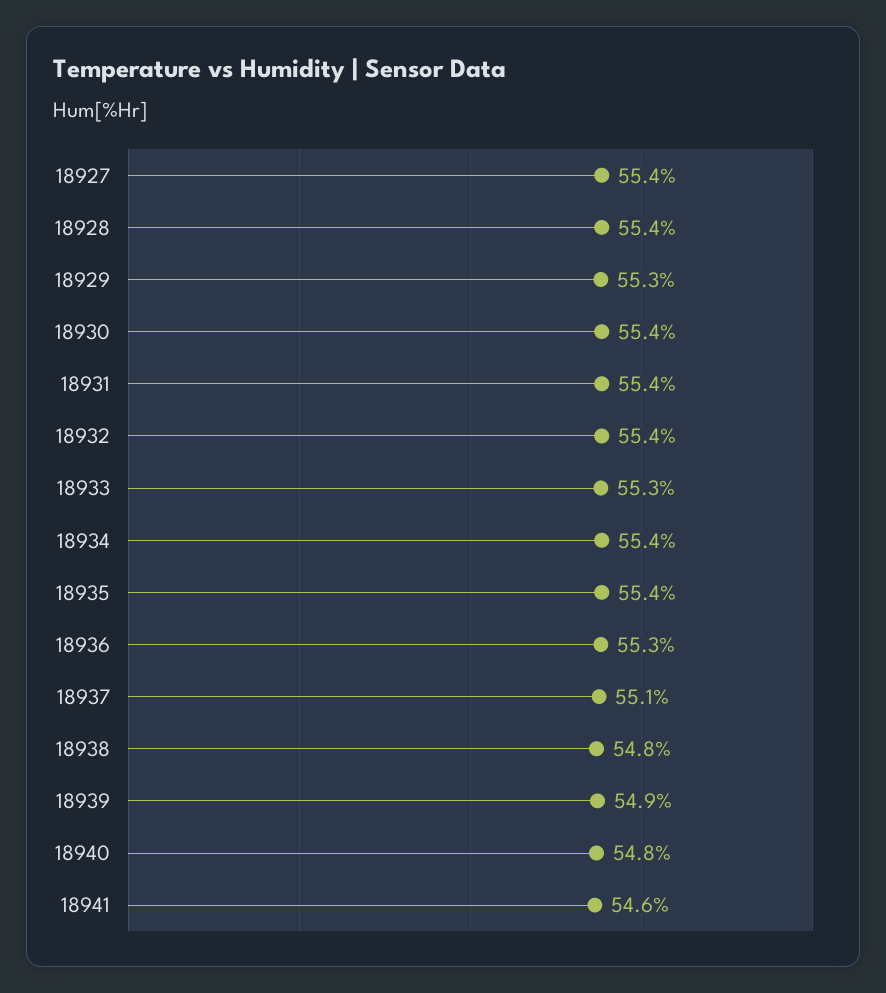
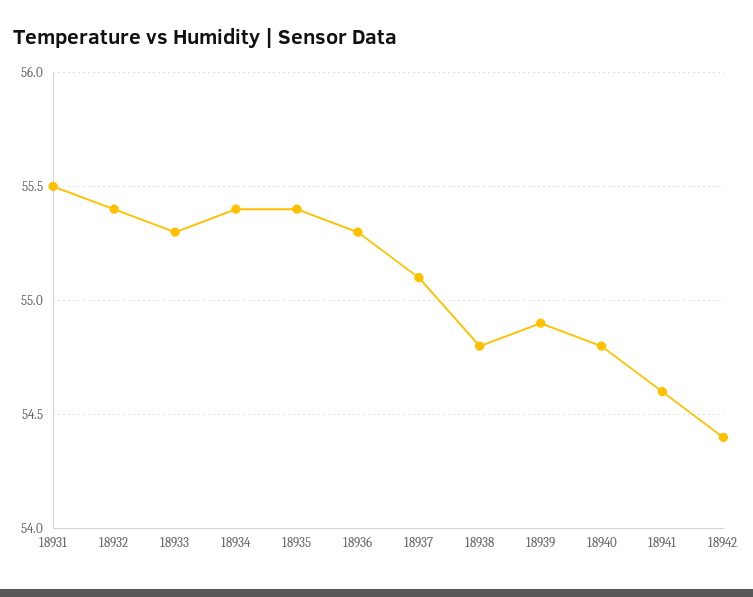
18927: 55.4 -> none
18928: 55.4 -> none
18929: 55.3 -> none
18930: 55.4 -> none
18931: 55.4 -> 55.5
18942: none -> 54.4

